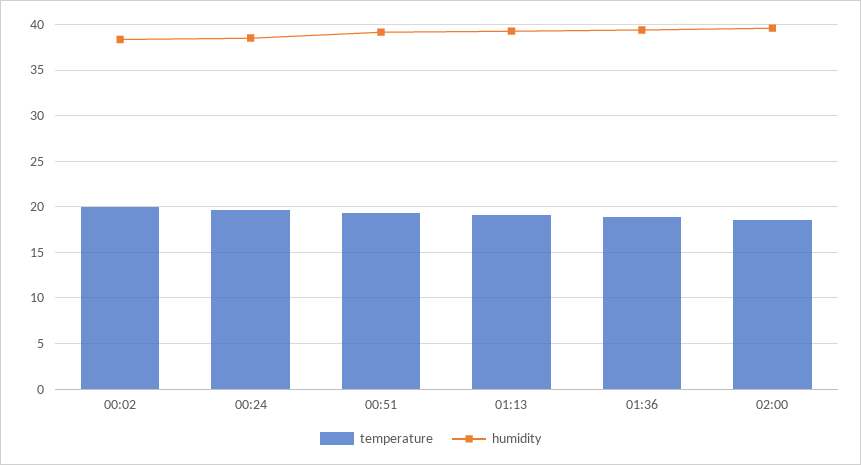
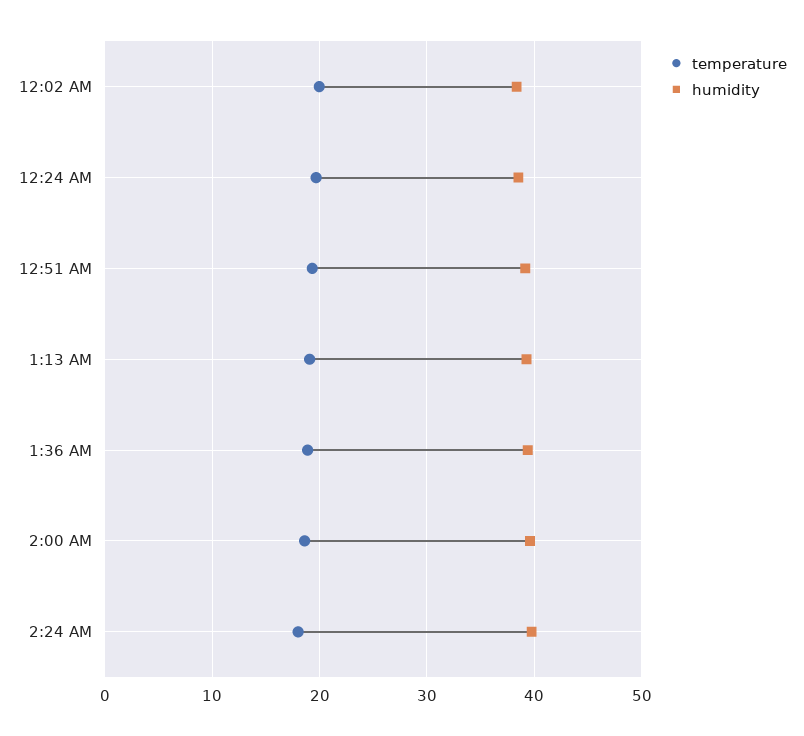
temperature, 2:24 AM: none -> 18
humidity, 2:24 AM: none -> 40

